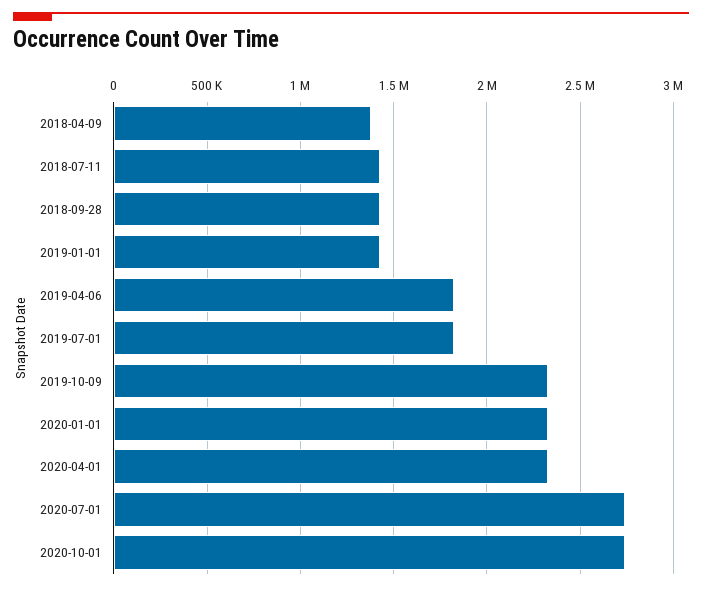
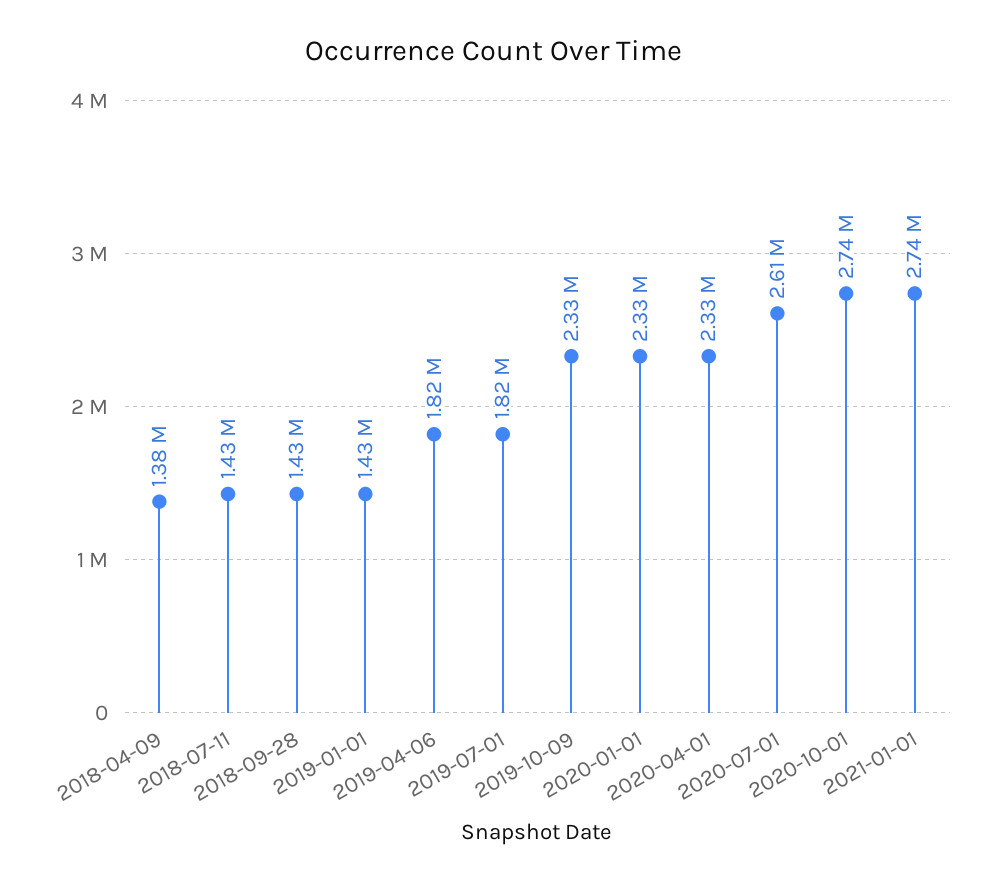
2020-07-01: 2750000 -> 2610000
2021-01-01: none -> 2740000

